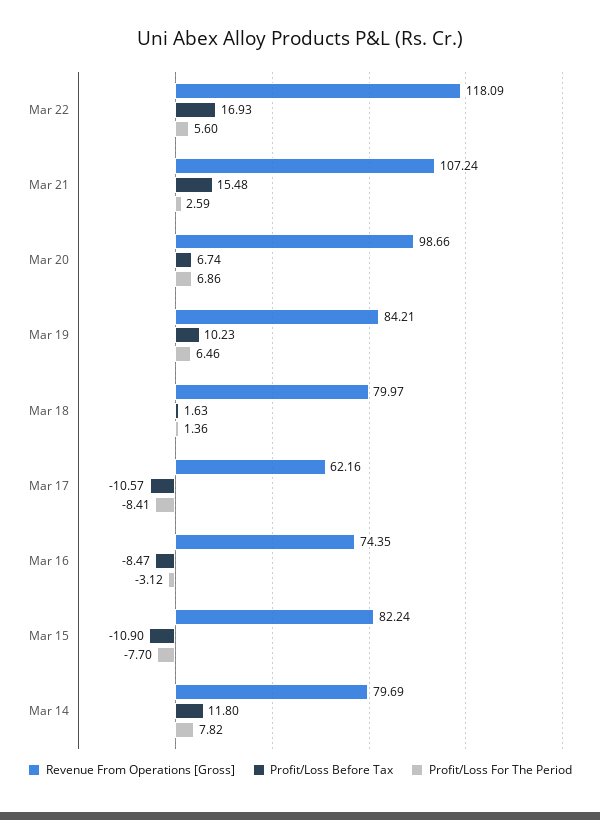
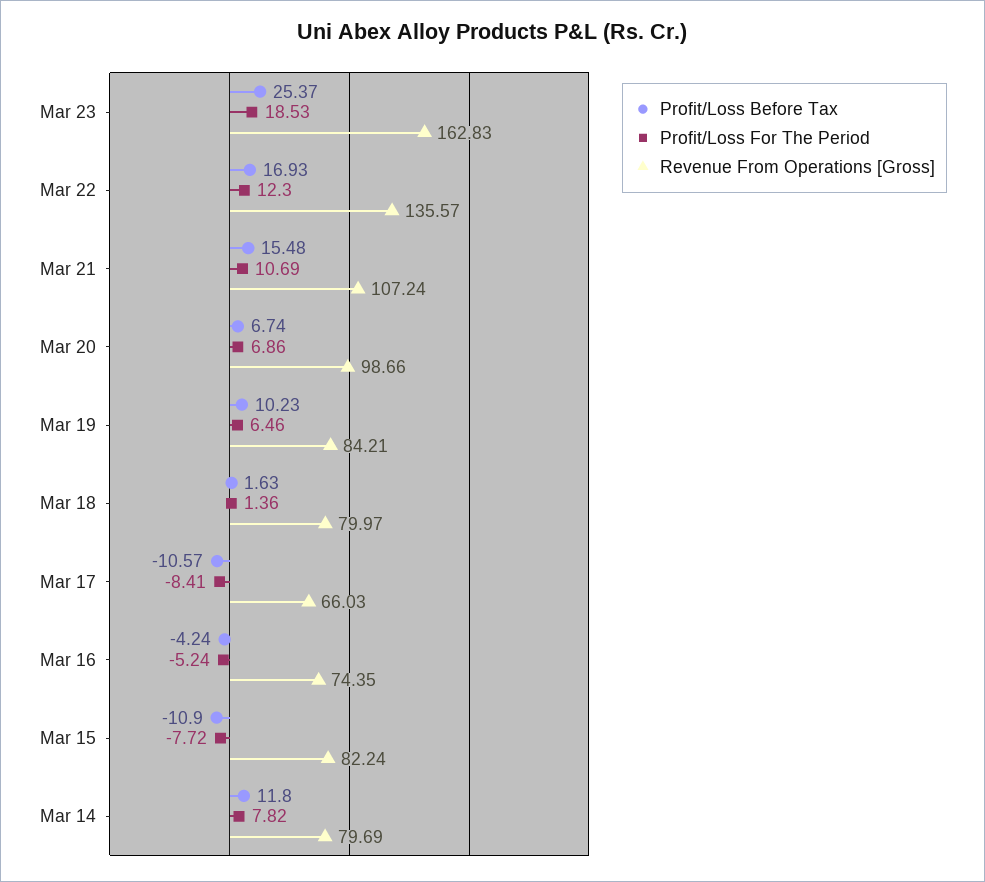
Revenue From Operations [Gross], Mar 22: 118.09 -> 135.57
Profit/Loss For The Period, Mar 22: 5.6 -> 12.3
Profit/Loss For The Period, Mar 21: 2.59 -> 10.69
Revenue From Operations [Gross], Mar 17: 62.16 -> 66.03
Profit/Loss Before Tax, Mar 16: -8.47 -> -4.24
Profit/Loss For The Period, Mar 16: -3.12 -> -5.24
Profit/Loss For The Period, Mar 15: -7.7 -> -7.72
Profit/Loss Before Tax, Mar 23: none -> 25.37
Profit/Loss For The Period, Mar 23: none -> 18.53
Revenue From Operations [Gross], Mar 23: none -> 162.83

